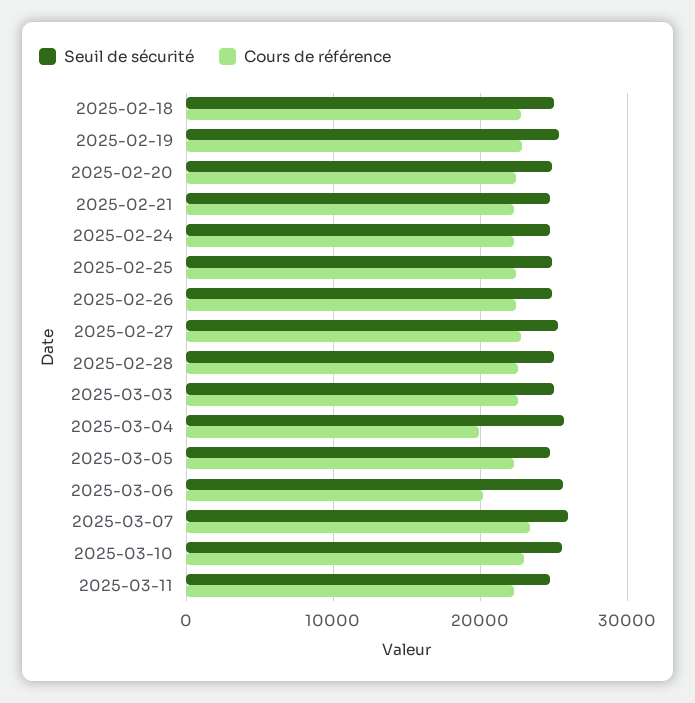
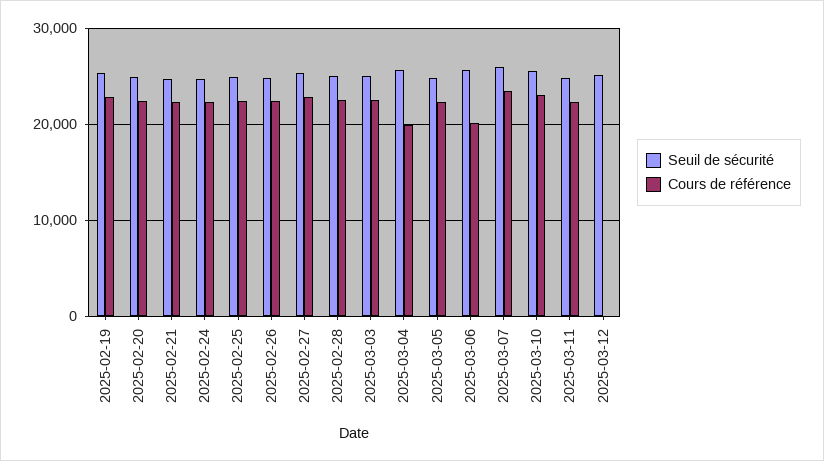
Seuil de sécurité, 2025-02-18: 25000 -> none
Cours de référence, 2025-02-18: 23000 -> none
Seuil de sécurité, 2025-03-12: none -> 25000
Cours de référence, 2025-03-12: none -> 0

